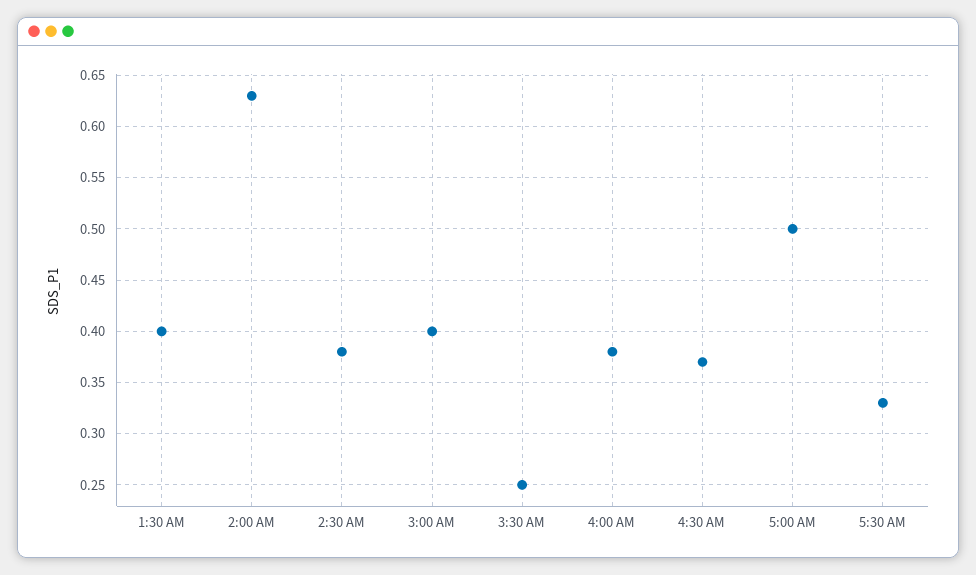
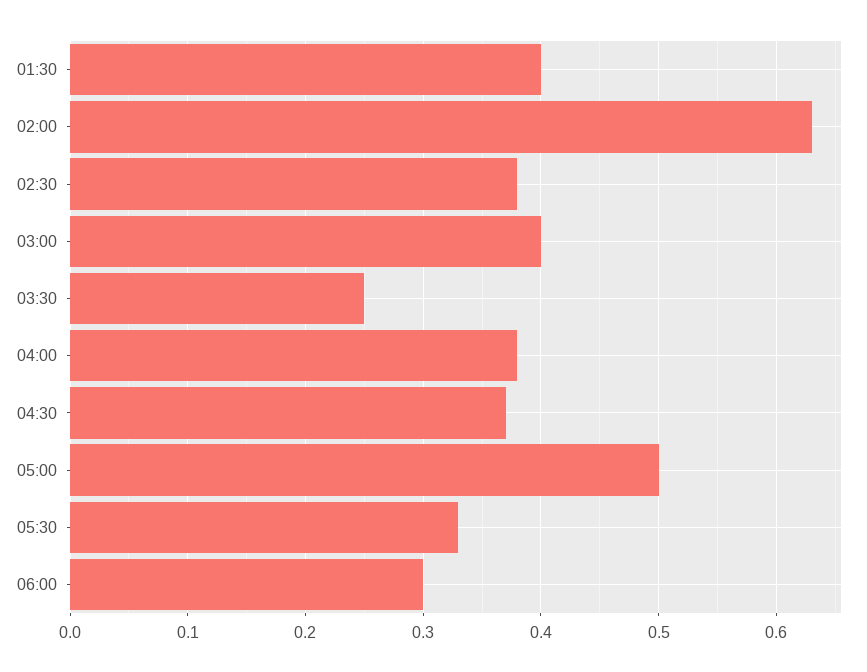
06:00: none -> 0.3

